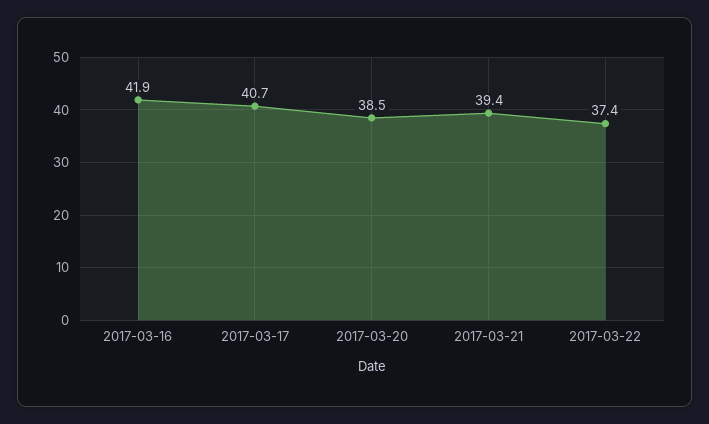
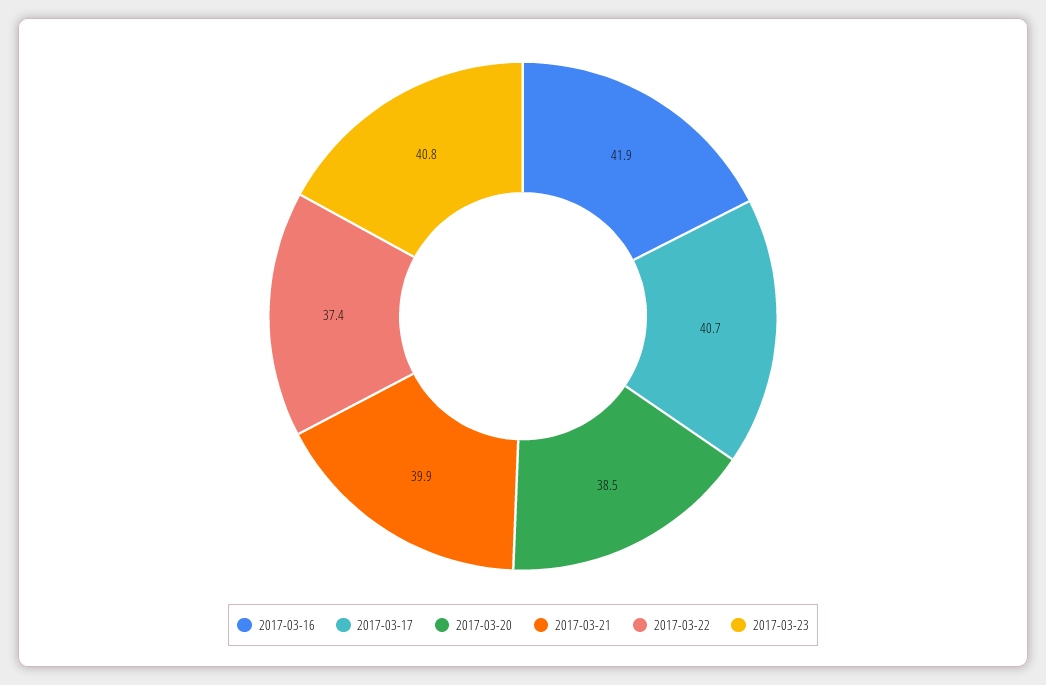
2017-03-21: 39.4 -> 39.9
2017-03-23: none -> 40.8

